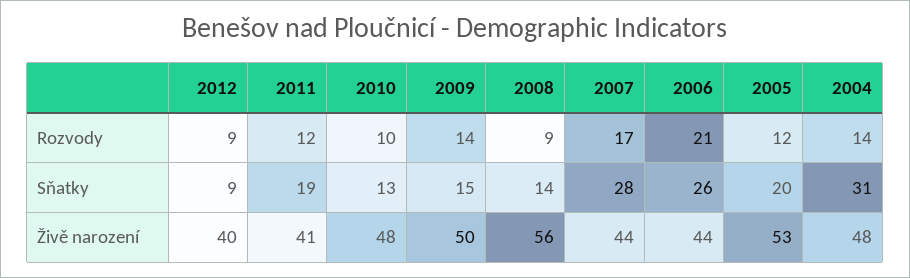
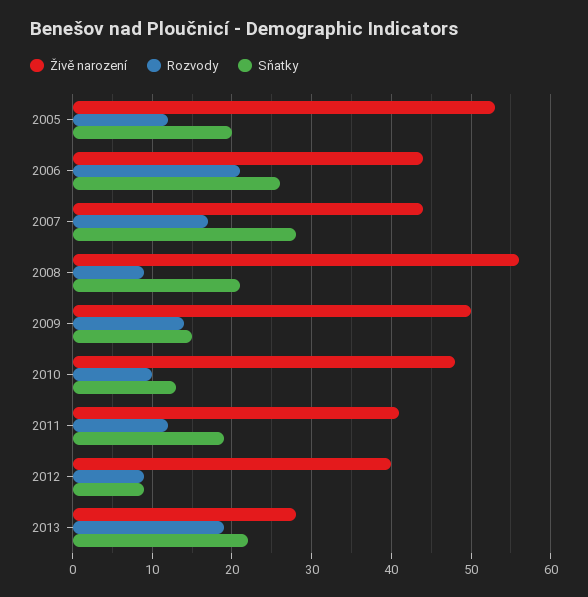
Rozvody, 2004: 14 -> none
Sňatky, 2008: 14 -> 21
Sňatky, 2004: 31 -> none
Živě narození, 2004: 48 -> none
Živě narození, 2013: none -> 28
Rozvody, 2013: none -> 19
Sňatky, 2013: none -> 22

